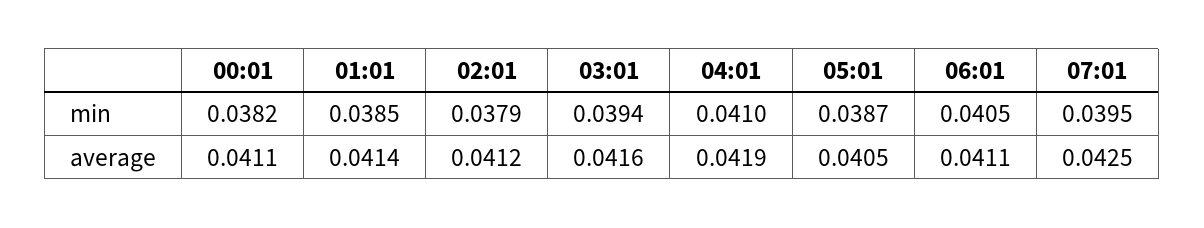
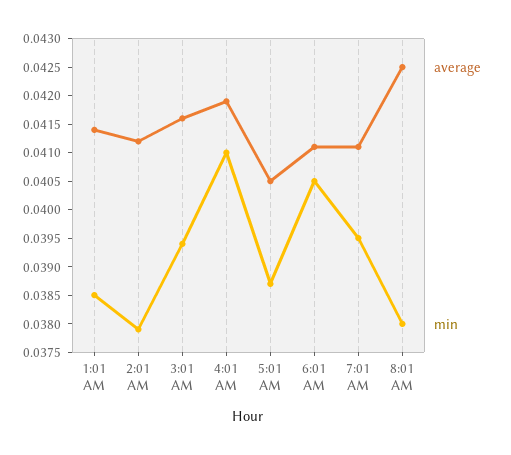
min, 00:01: 0.0382 -> none
average, 00:01: 0.0411 -> none
average, 07:01: 0.0425 -> 0.041
average, 8:01 AM: none -> 0.0425
min, 8:01 AM: none -> 0.038

